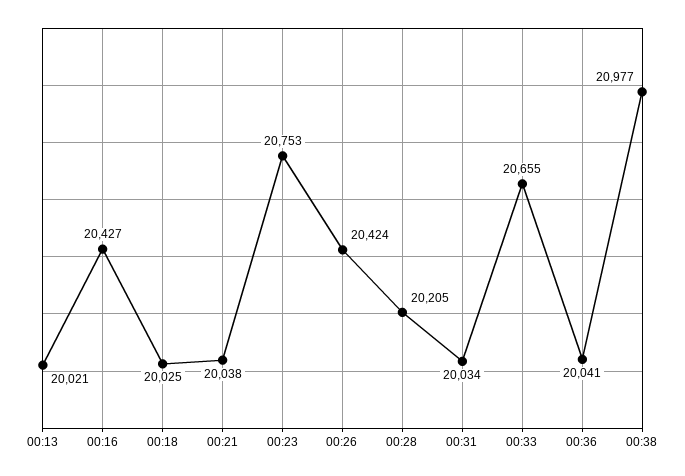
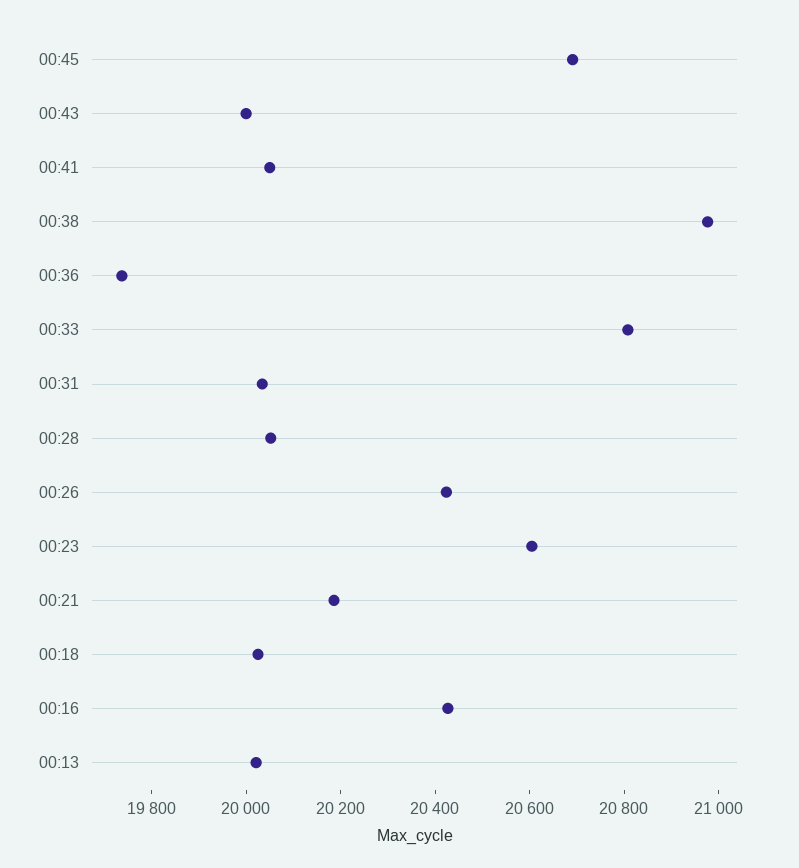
00:21: 20038 -> 20200
00:23: 20753 -> 20600
00:28: 20205 -> 20050
00:33: 20655 -> 20800
00:36: 20041 -> 19750
00:45: none -> 20700
00:43: none -> 20000
00:41: none -> 20050

